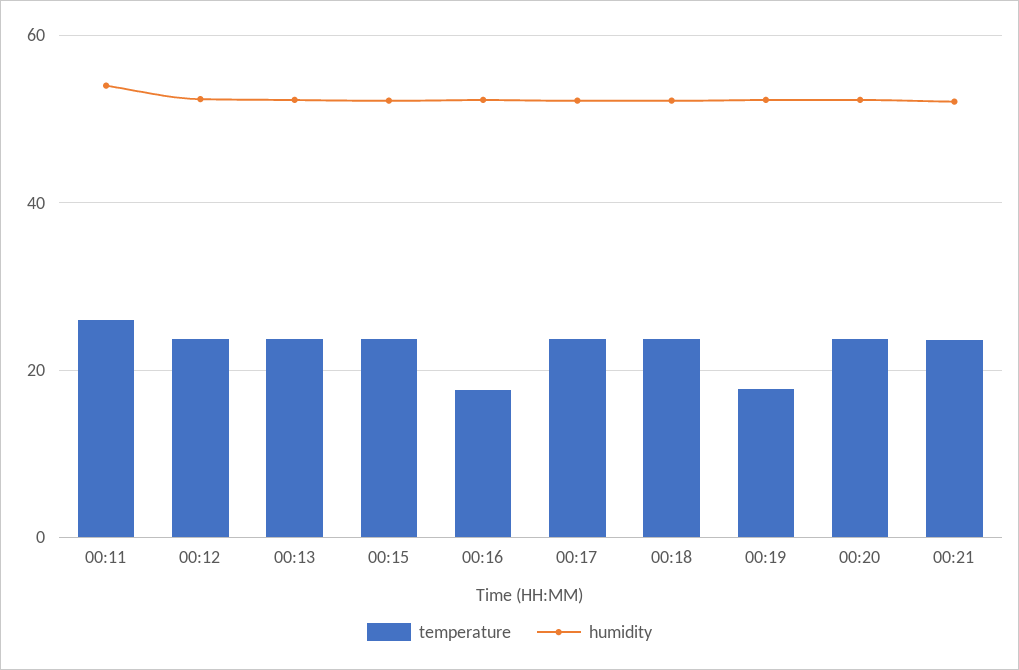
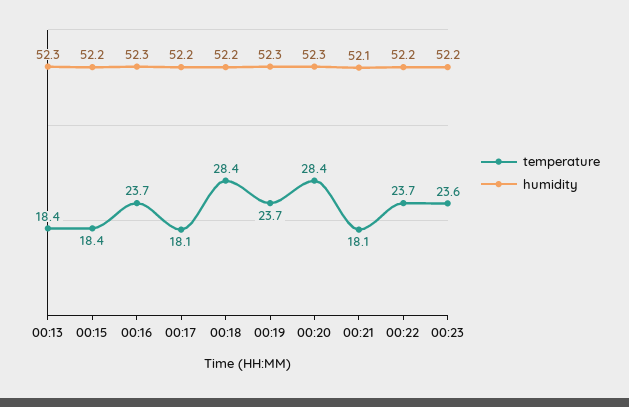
temperature, 00:11: 26 -> none
humidity, 00:11: 54 -> none
temperature, 00:12: 24 -> none
humidity, 00:12: 52 -> none
temperature, 00:13: 24 -> 18.4
temperature, 00:15: 24 -> 18.4
temperature, 00:16: 18 -> 23.7
temperature, 00:17: 24 -> 18.1
temperature, 00:18: 24 -> 28.4
temperature, 00:19: 18 -> 23.7
temperature, 00:20: 24 -> 28.4
temperature, 00:21: 24 -> 18.1
temperature, 00:22: none -> 23.7
humidity, 00:22: none -> 52.2
temperature, 00:23: none -> 23.6
humidity, 00:23: none -> 52.2

